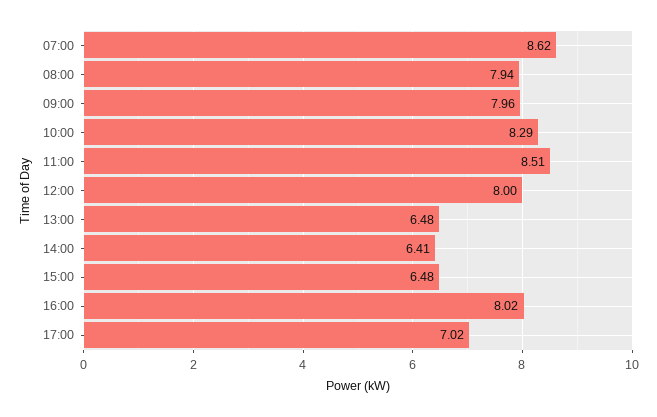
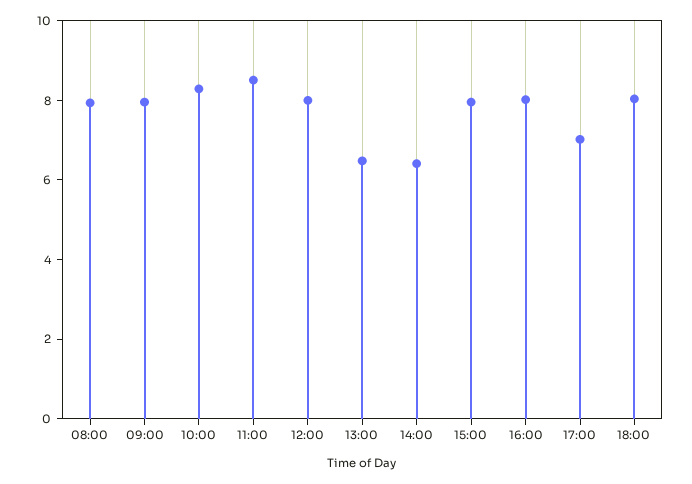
07:00: 8.62 -> none
15:00: 6.48 -> 8
18:00: none -> 8

